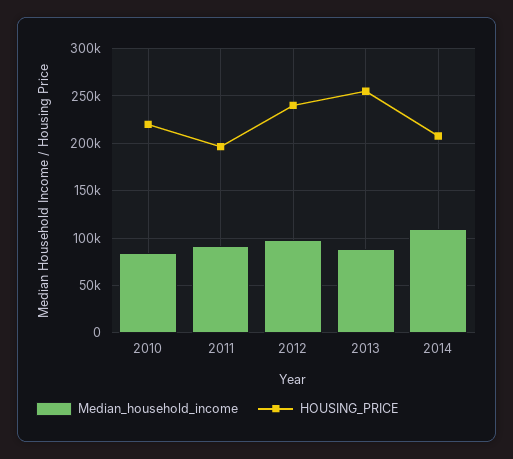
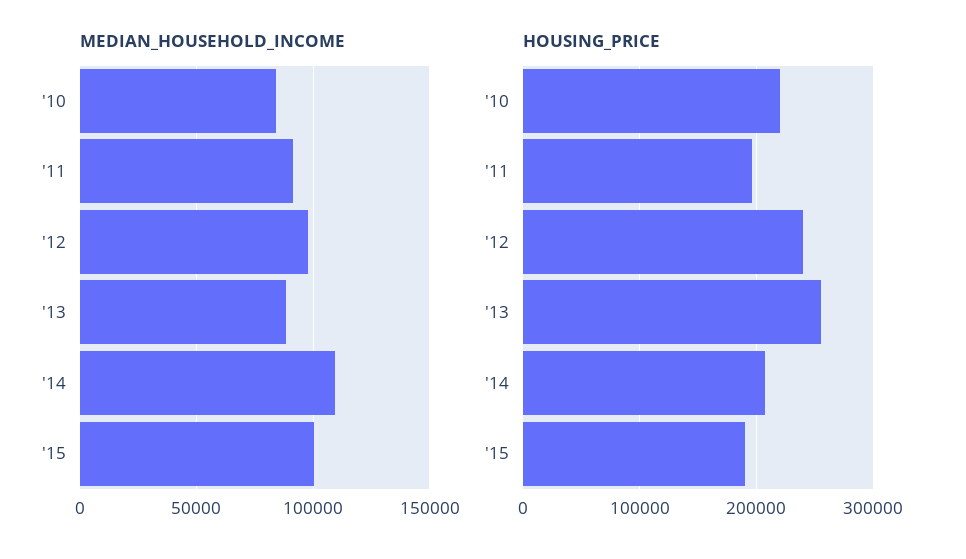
Median_household_income, '15: none -> 100000
HOUSING_PRICE, '15: none -> 190000

